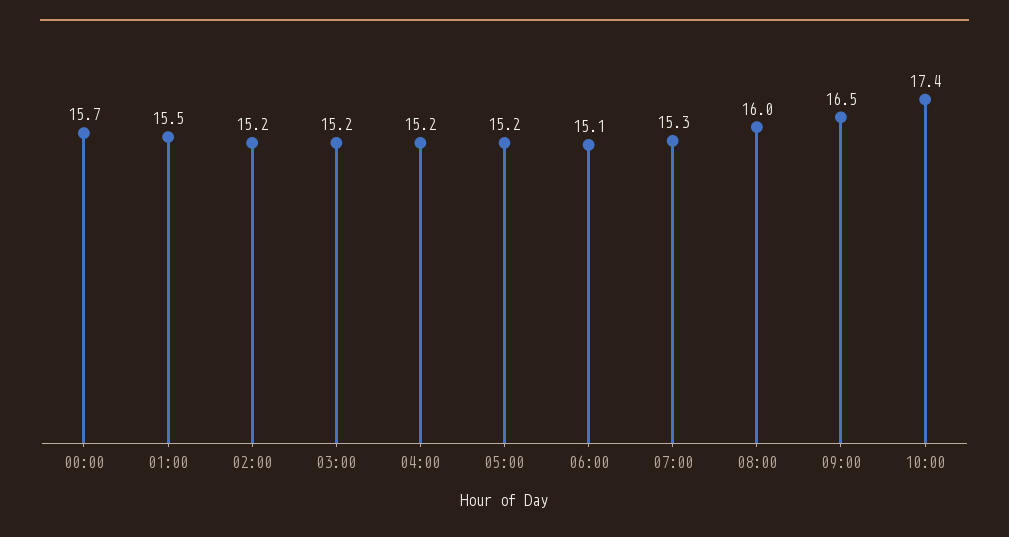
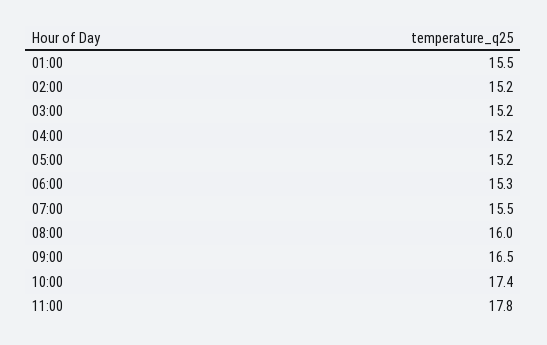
00:00: 15.7 -> none
06:00: 15.1 -> 15.3
07:00: 15.3 -> 15.5
11:00: none -> 17.8

